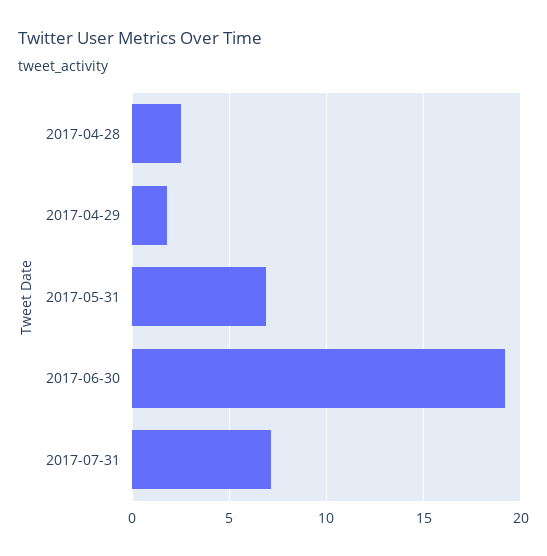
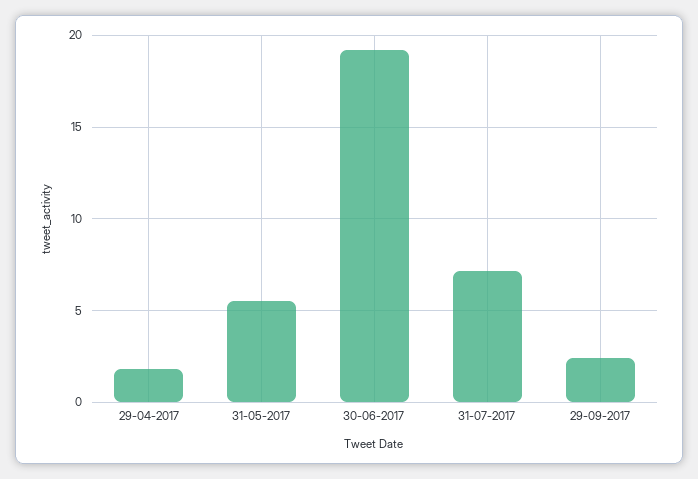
2017-04-28: 2.5 -> none
2017-05-31: 7 -> 5.5
29-09-2017: none -> 2.5

